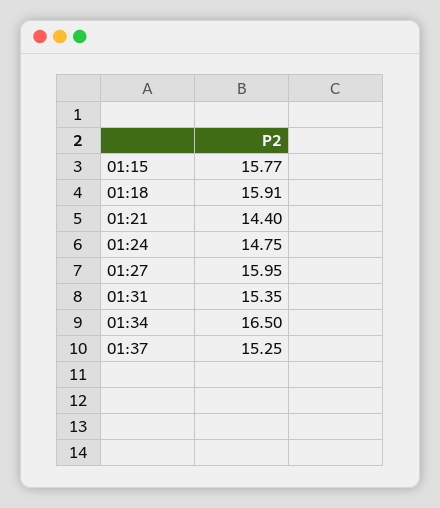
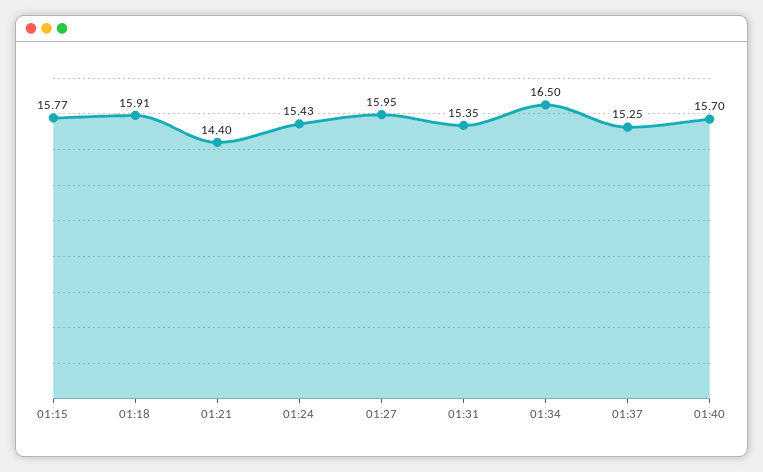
01:24: 14.75 -> 15.43
01:40: none -> 15.7

